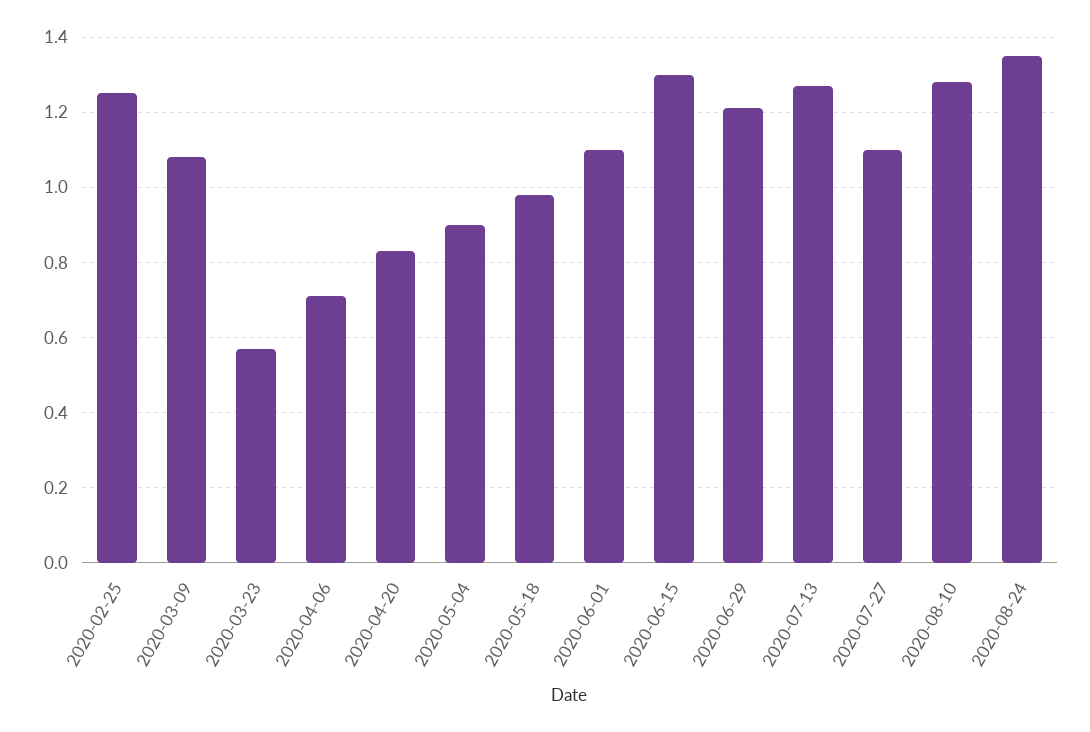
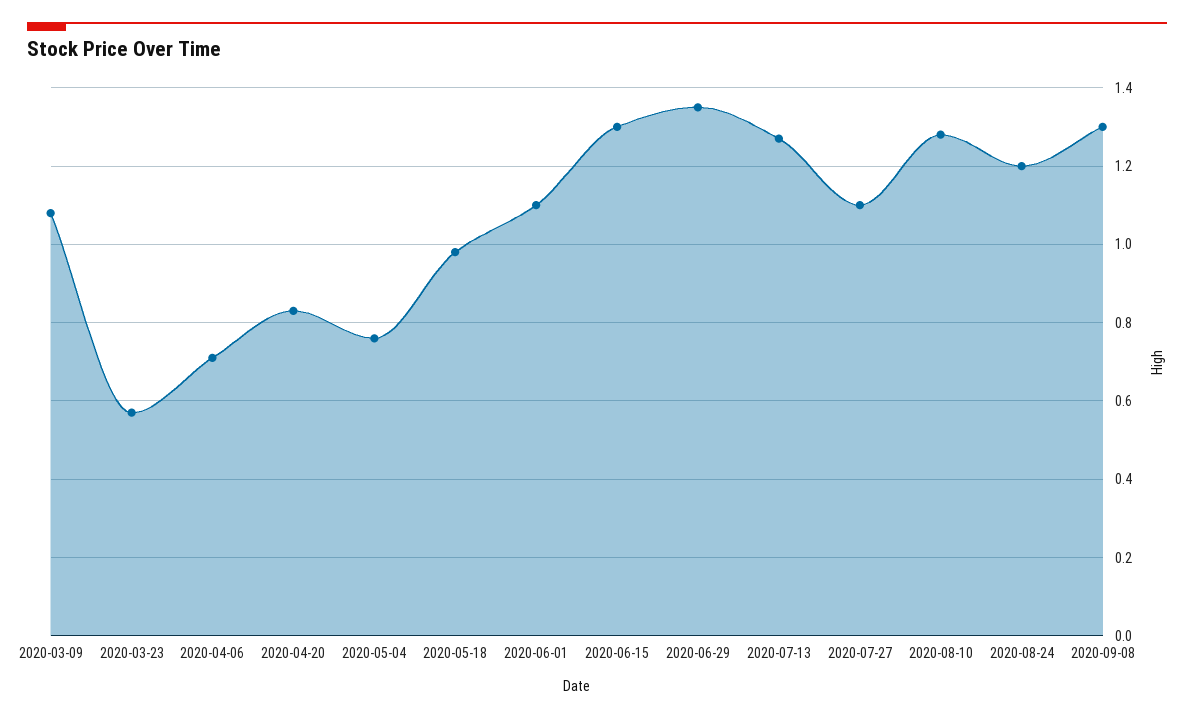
2020-02-25: 1.25 -> none
2020-05-04: 0.9 -> 0.75
2020-06-29: 1.2 -> 1.35
2020-08-24: 1.35 -> 1.2
2020-09-08: none -> 1.3

